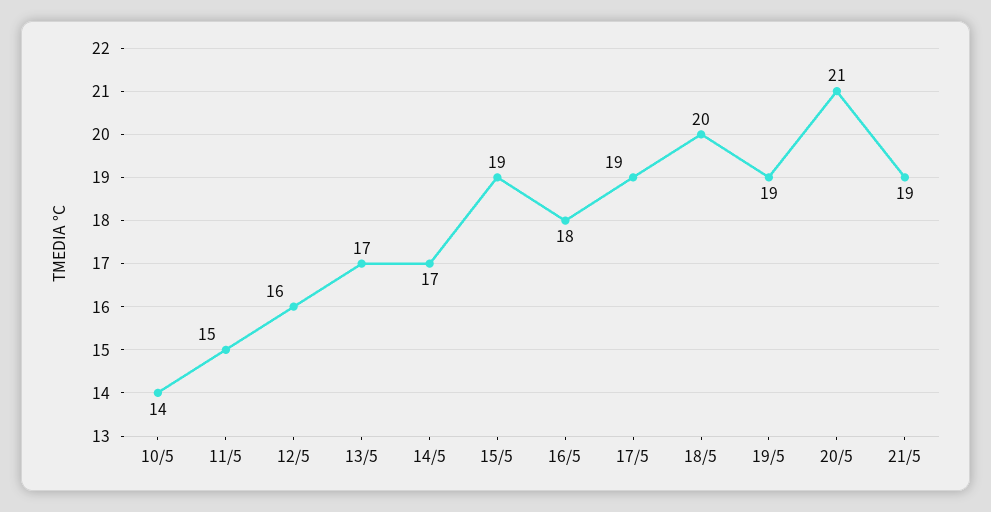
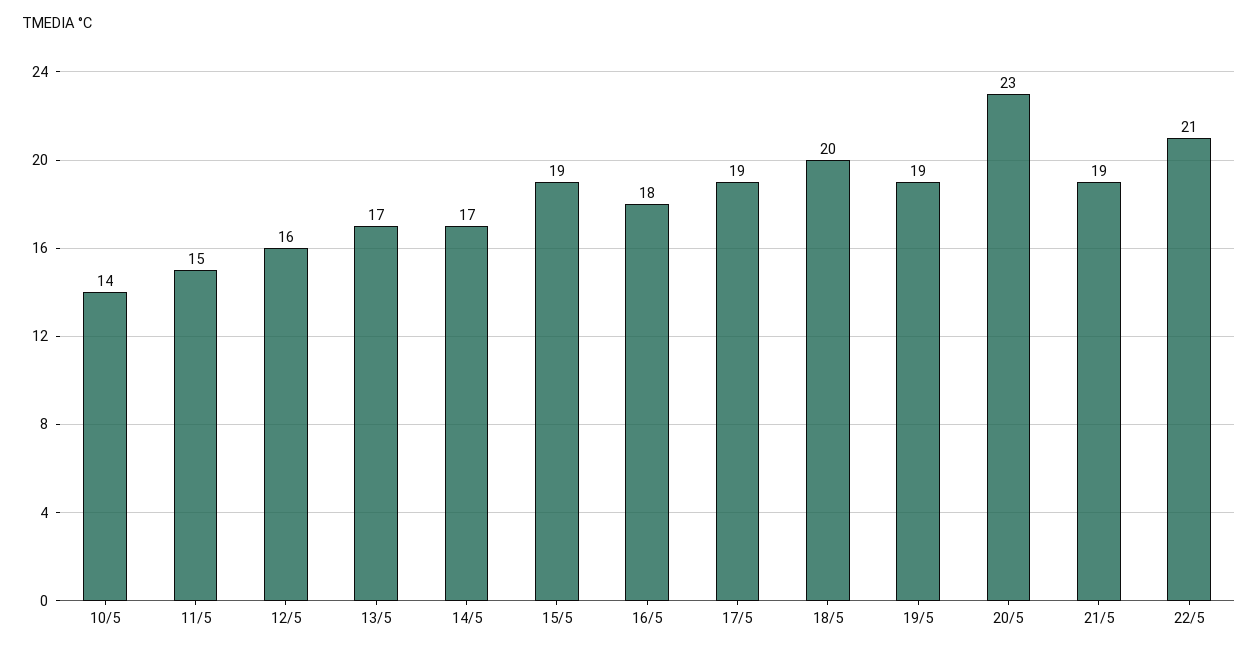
20/5: 21 -> 23
22/5: none -> 21

